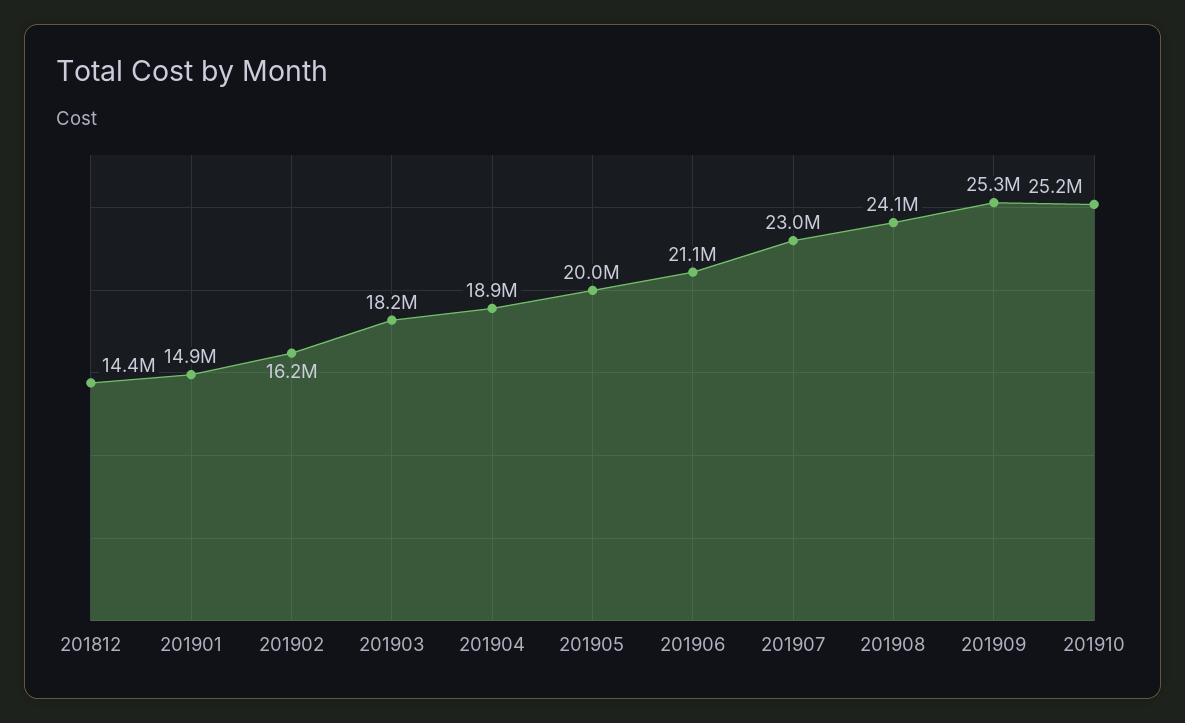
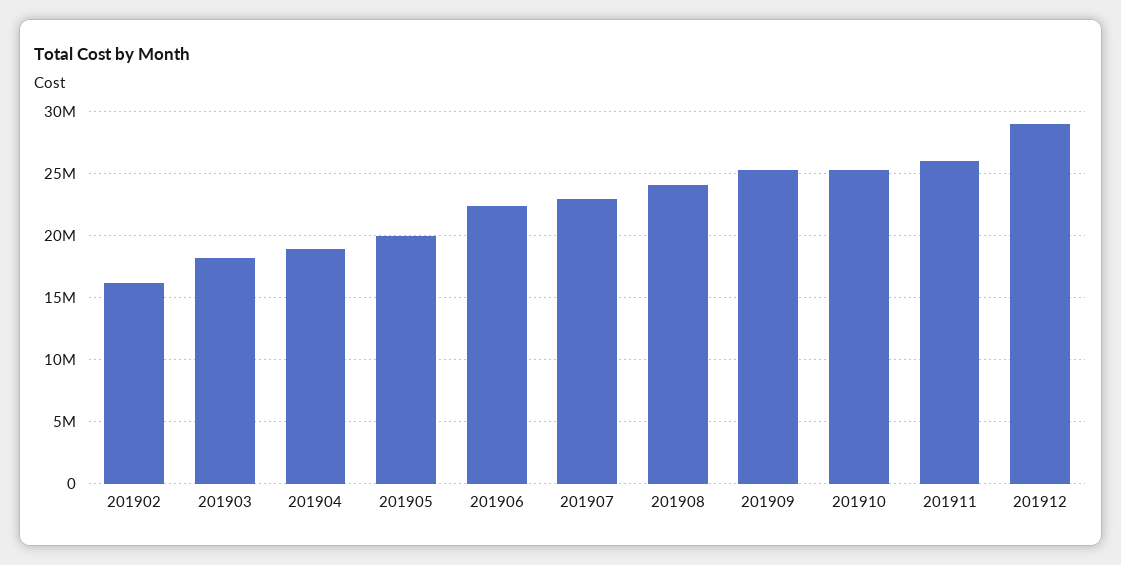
201812: 14400000 -> none
201901: 14900000 -> none
201906: 21100000 -> 22500000
201911: none -> 26000000
201912: none -> 29000000

